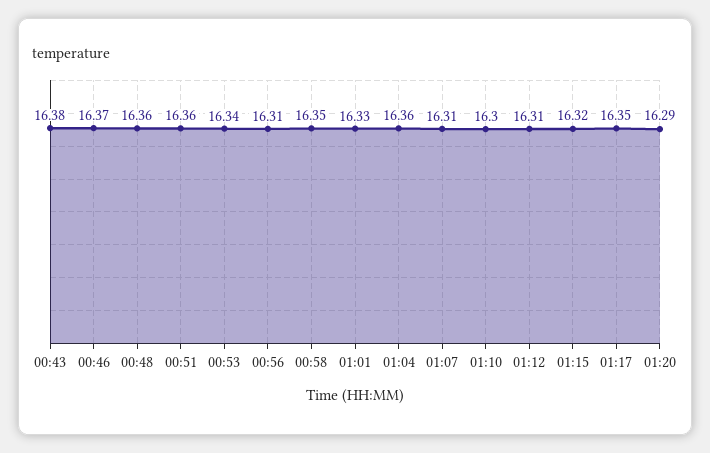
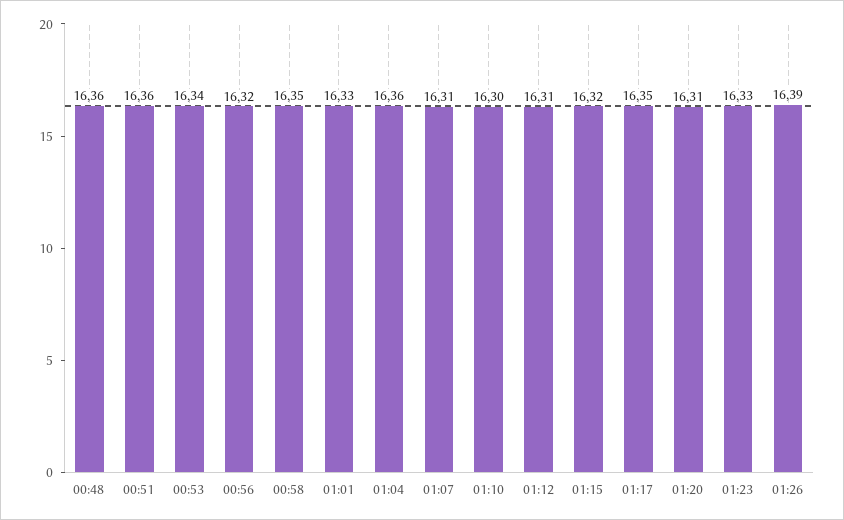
00:43: 16.38 -> none
00:46: 16.37 -> none
00:56: 16.31 -> 16.32
01:20: 16.29 -> 16.31
01:23: none -> 16.33
01:26: none -> 16.39

